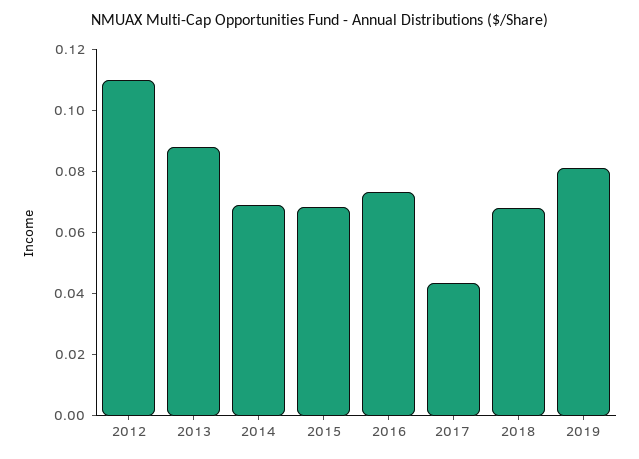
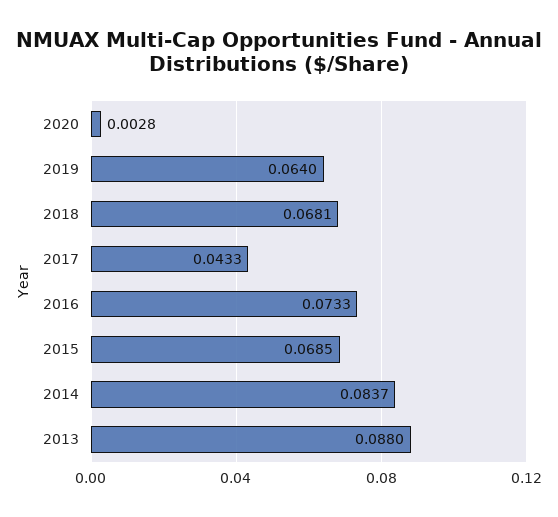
2012: 0.11 -> none
2014: 0.07 -> 0.0837
2019: 0.08 -> 0.064
2020: none -> 0.0028

